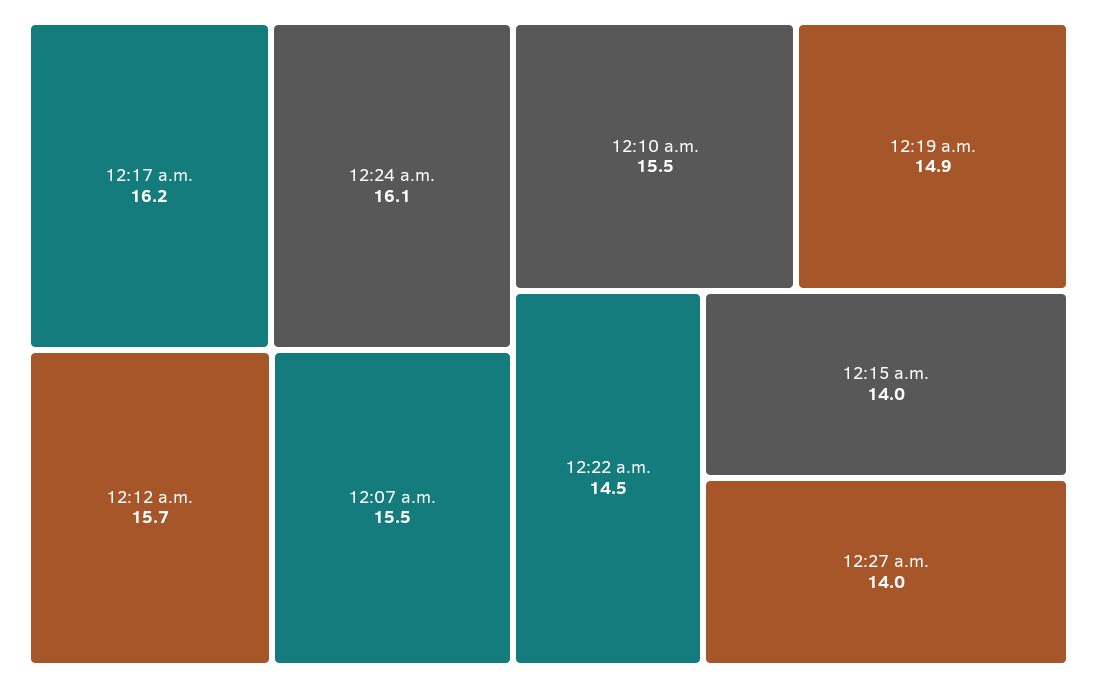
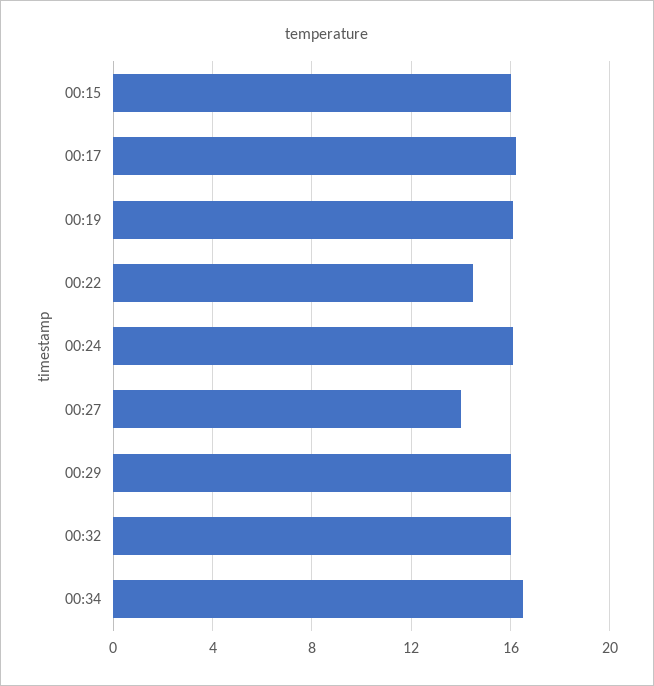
12:12 a.m.: 15.7 -> none
12:07 a.m.: 15.5 -> none
12:10 a.m.: 15.5 -> none
12:19 a.m.: 14.9 -> 16
12:15 a.m.: 14 -> 16
00:29: none -> 16
00:32: none -> 16
00:34: none -> 16.5

